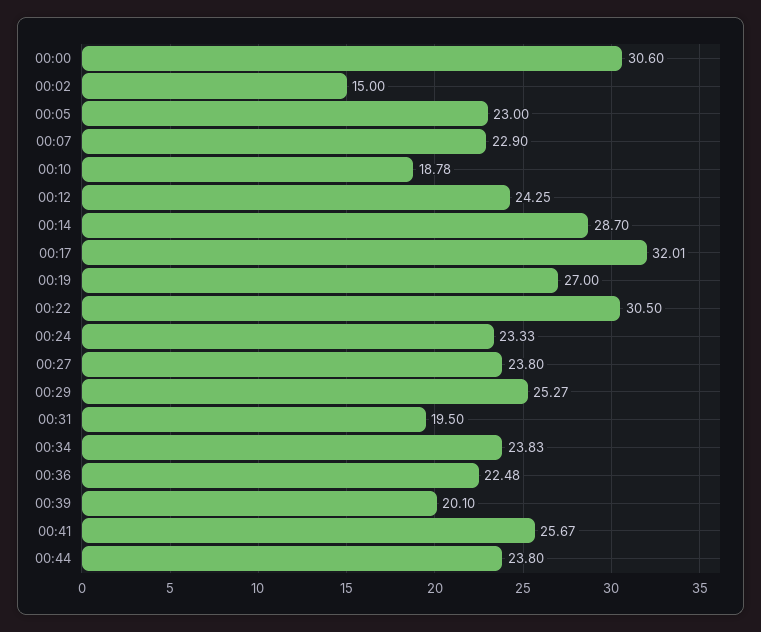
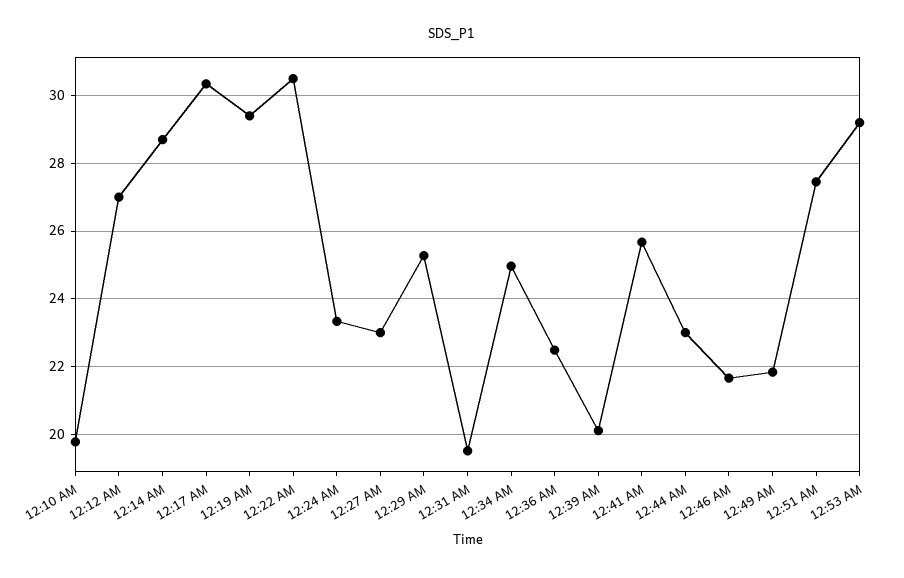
00:00: 30.6 -> none
00:02: 15 -> none
00:05: 23 -> none
00:07: 22.9 -> none
00:10: 18.78 -> 19.8
00:12: 24.25 -> 27
00:17: 32.01 -> 30.4
00:19: 27 -> 29.4
00:27: 23.8 -> 23
00:34: 23.83 -> 25
00:44: 23.8 -> 23
12:46 AM: none -> 21.6
12:49 AM: none -> 21.8
12:51 AM: none -> 27.4
12:53 AM: none -> 29.2

